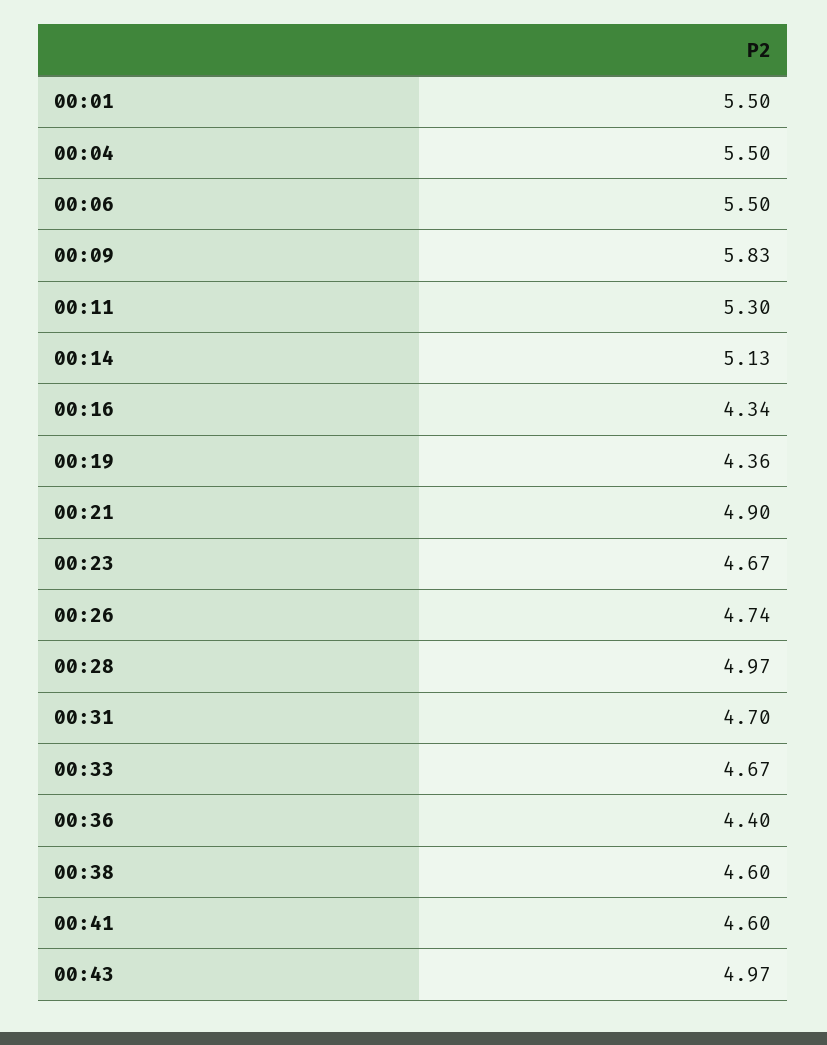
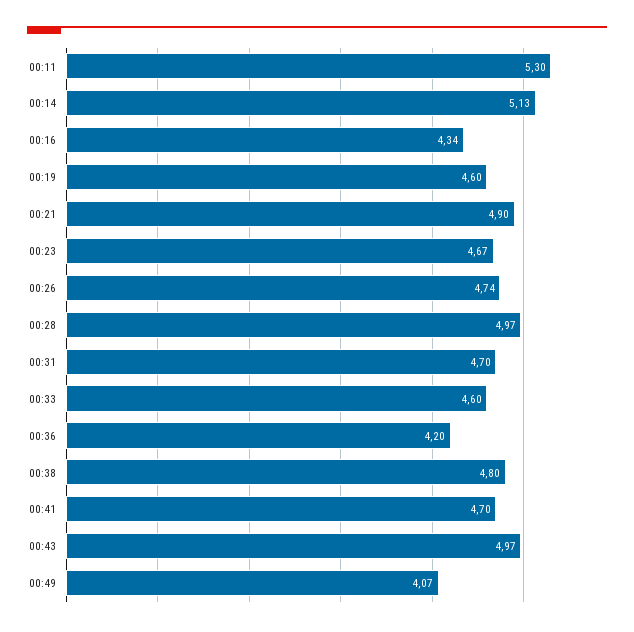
00:01: 5.5 -> none
00:04: 5.5 -> none
00:06: 5.5 -> none
00:09: 5.83 -> none
00:19: 4.36 -> 4.6
00:33: 4.67 -> 4.6
00:36: 4.4 -> 4.2
00:38: 4.6 -> 4.8
00:41: 4.6 -> 4.7
00:49: none -> 4.07

